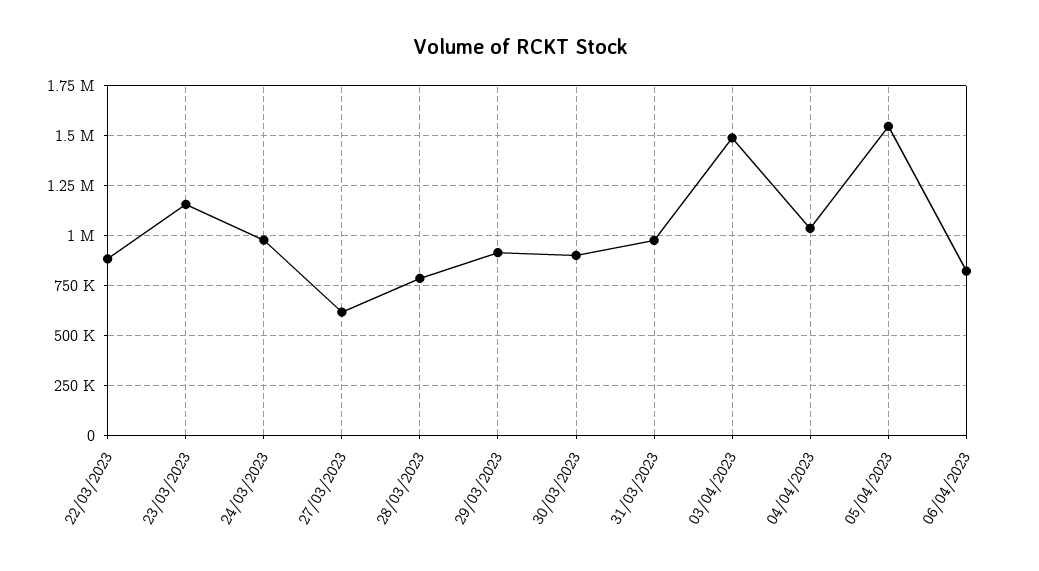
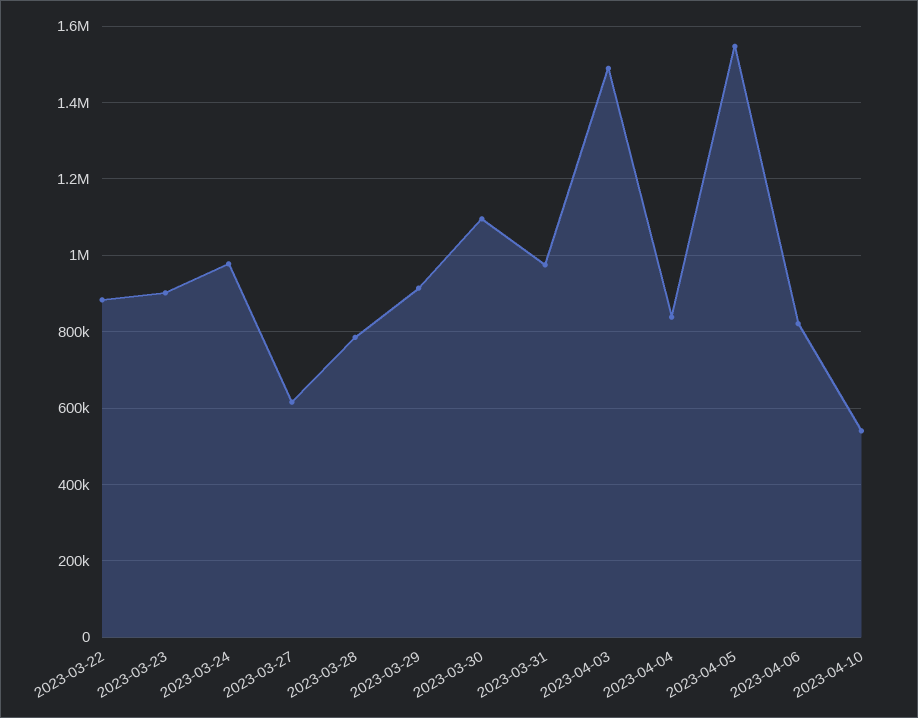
23/03/2023: 1150000 -> 900000
30/03/2023: 900000 -> 1100000
04/04/2023: 1050000 -> 840000
2023-04-10: none -> 540000

